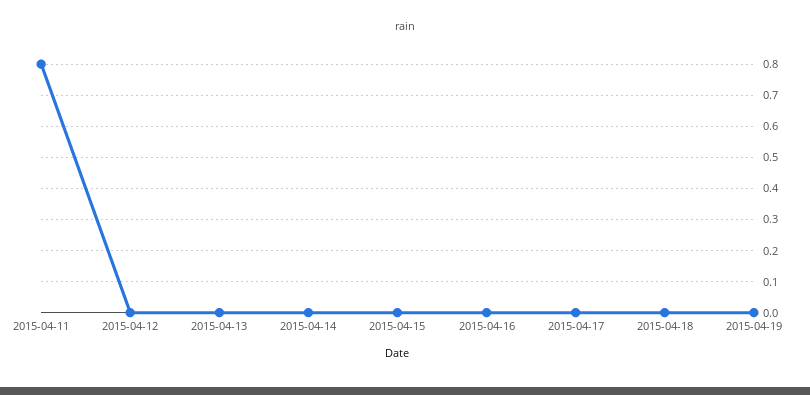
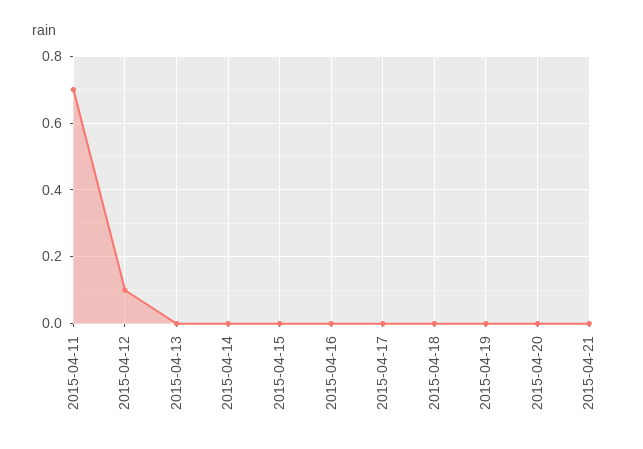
2015-04-11: 0.8 -> 0.7
2015-04-12: 0 -> 0.1
2015-04-20: none -> 0
2015-04-21: none -> 0

